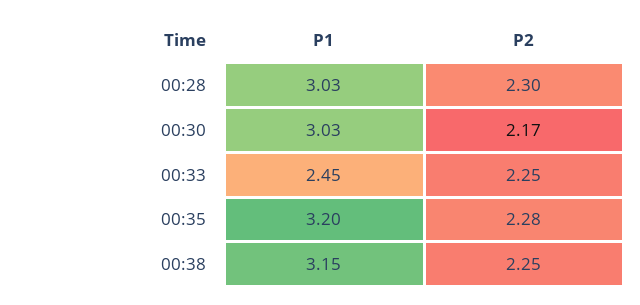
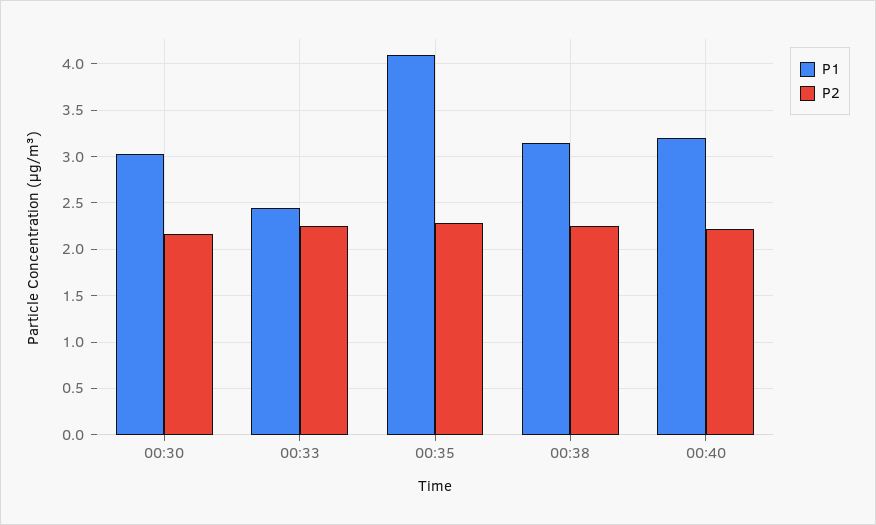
P1, 00:28: 3.03 -> none
P2, 00:28: 2.3 -> none
P1, 00:35: 3.2 -> 4.1
P1, 00:40: none -> 3.2
P2, 00:40: none -> 2.2

